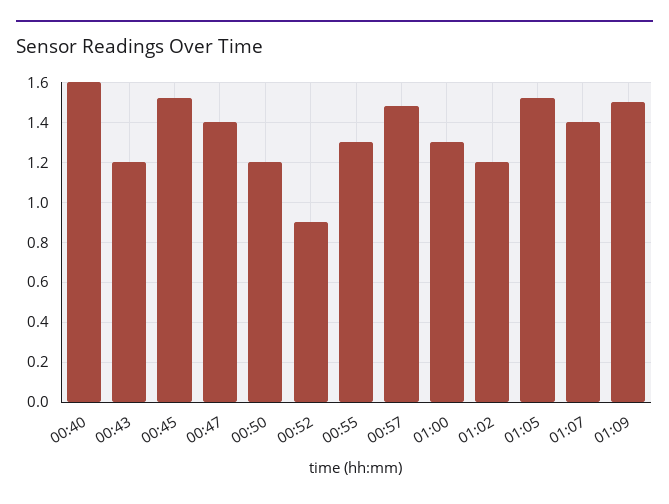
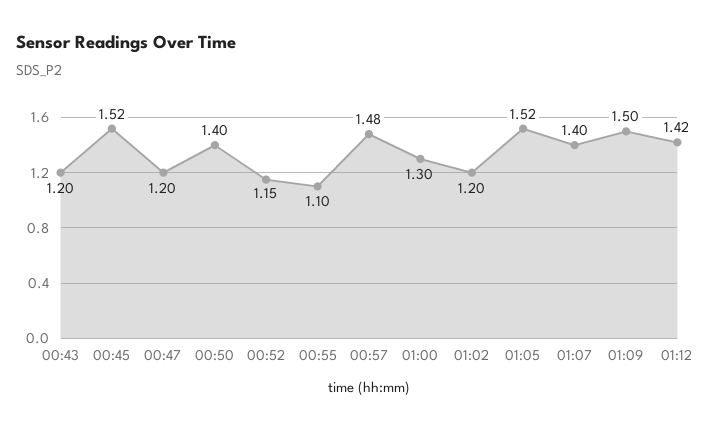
00:40: 1.6 -> none
00:47: 1.4 -> 1.2
00:50: 1.2 -> 1.4
00:52: 0.9 -> 1.15
00:55: 1.3 -> 1.1
01:12: none -> 1.42

